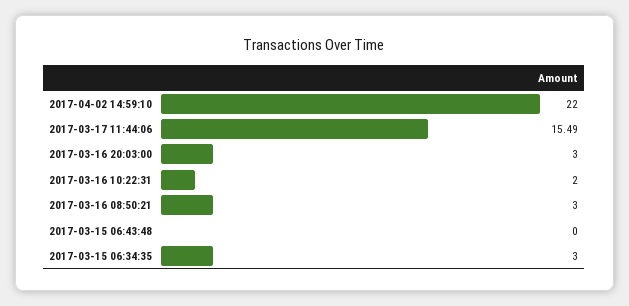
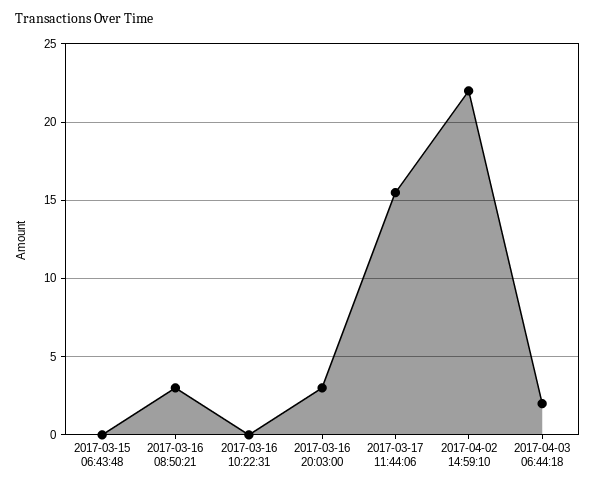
2017-03-16 10:22:31: 2 -> 0
2017-03-15 06:34:35: 3 -> none
2017-04-03 06:44:18: none -> 2

